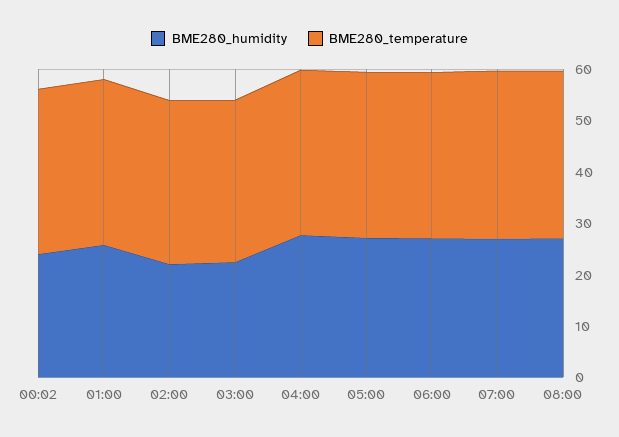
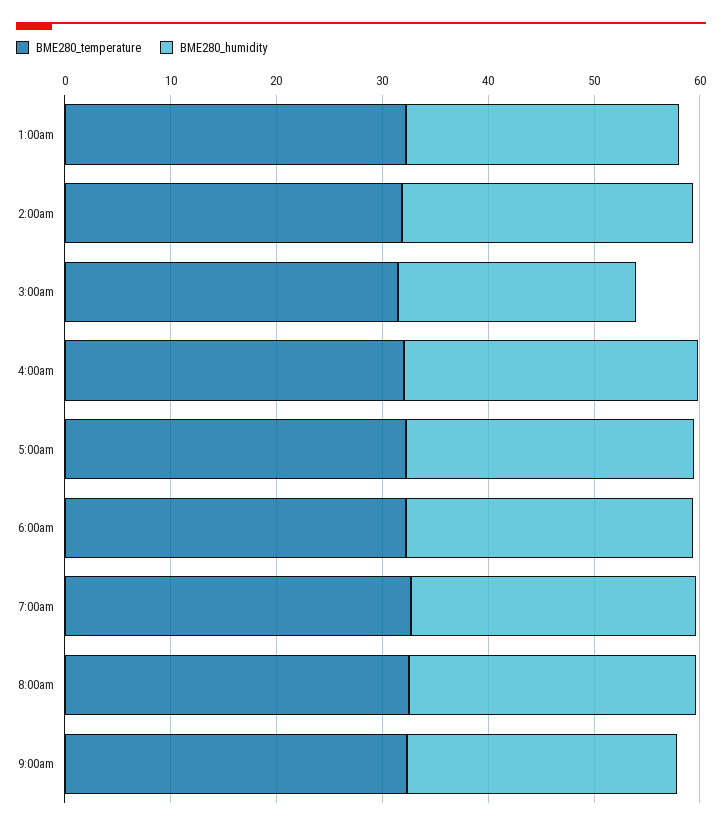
BME280_humidity, 00:02: 24 -> none
BME280_temperature, 00:02: 32 -> none
BME280_humidity, 02:00: 22 -> 28
BME280_temperature, 9:00am: none -> 32
BME280_humidity, 9:00am: none -> 26

